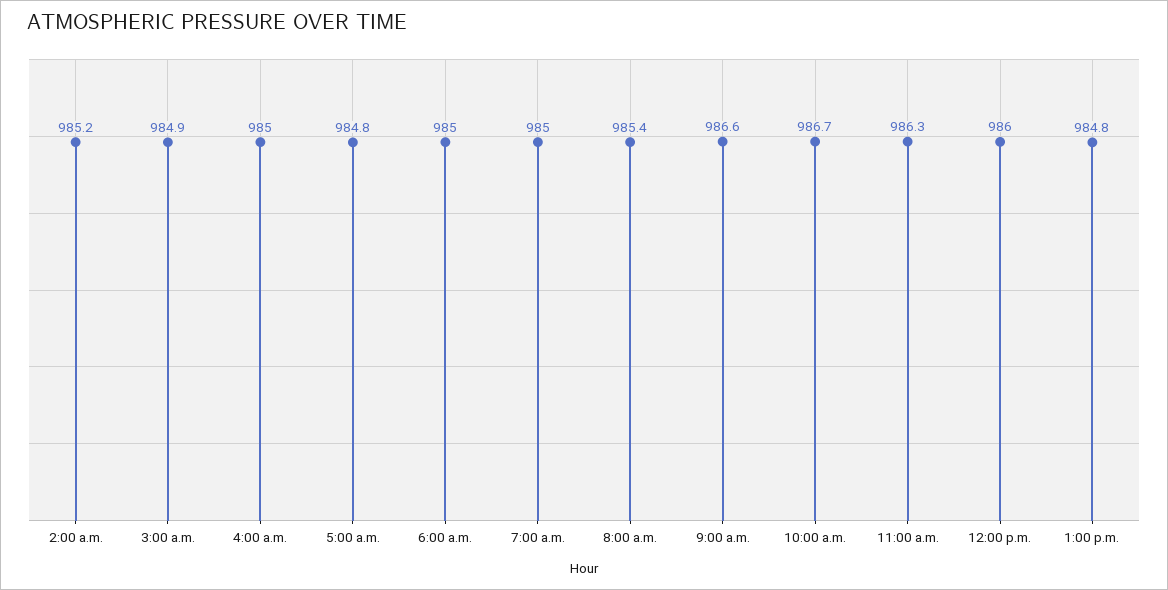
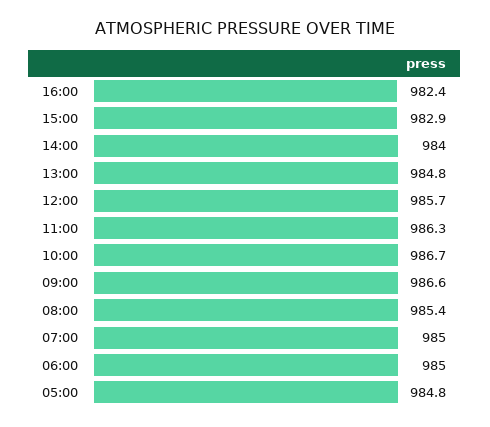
2:00 a.m.: 985.2 -> none
3:00 a.m.: 984.9 -> none
4:00 a.m.: 985 -> none
12:00 p.m.: 986 -> 985.7
16:00: none -> 982.4
15:00: none -> 982.9
14:00: none -> 984

